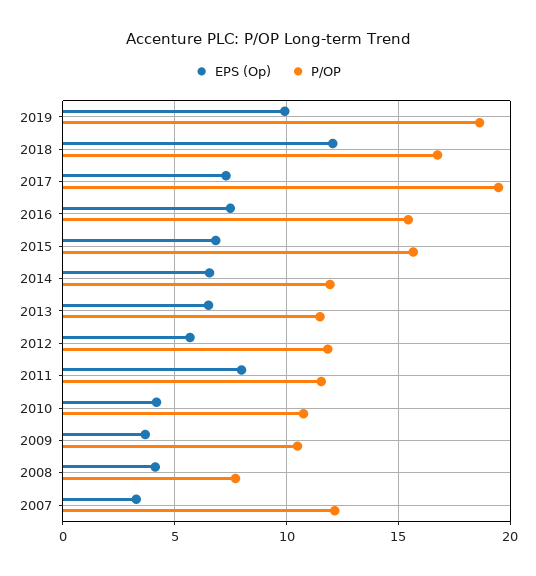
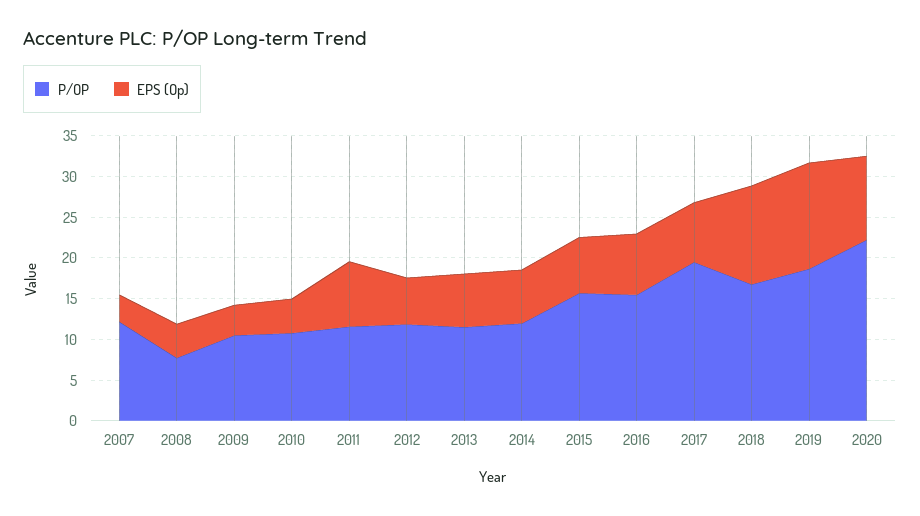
EPS (Op), 2019: 10 -> 13
P/OP, 2020: none -> 22
EPS (Op), 2020: none -> 10

